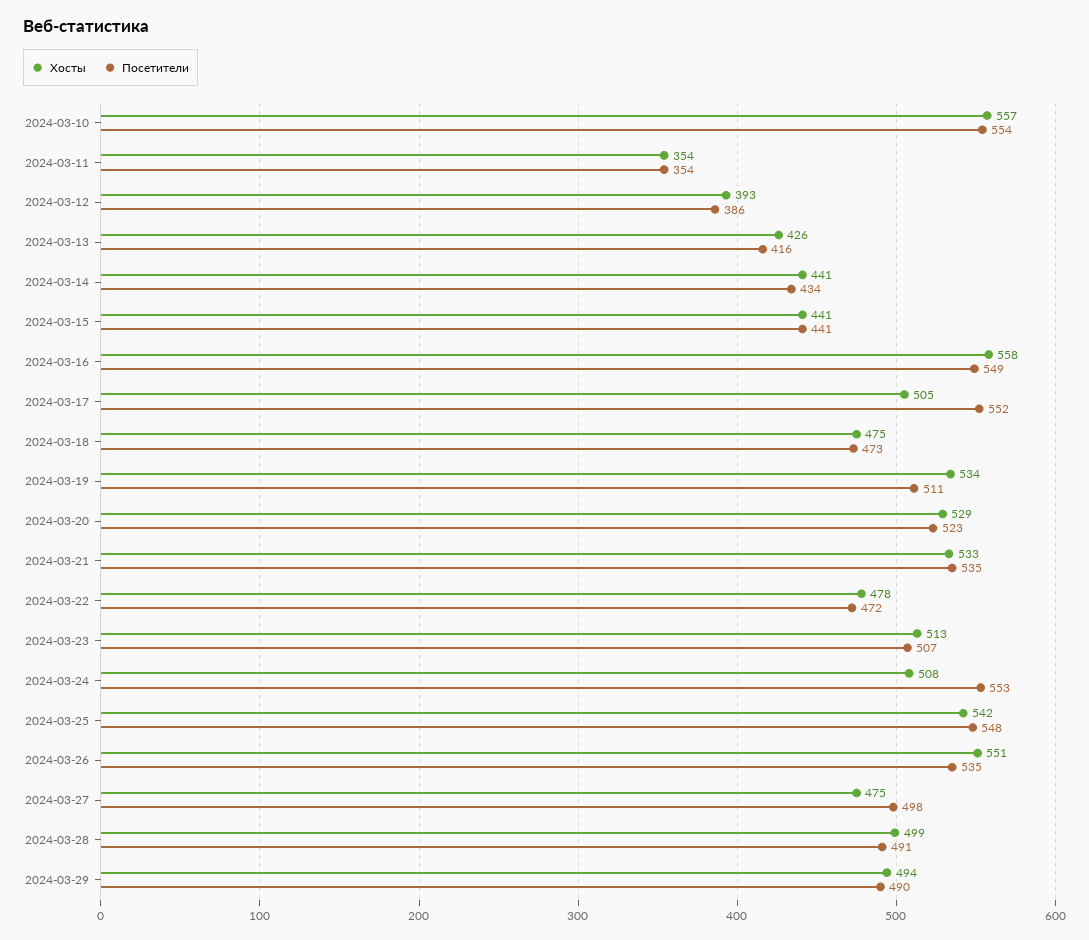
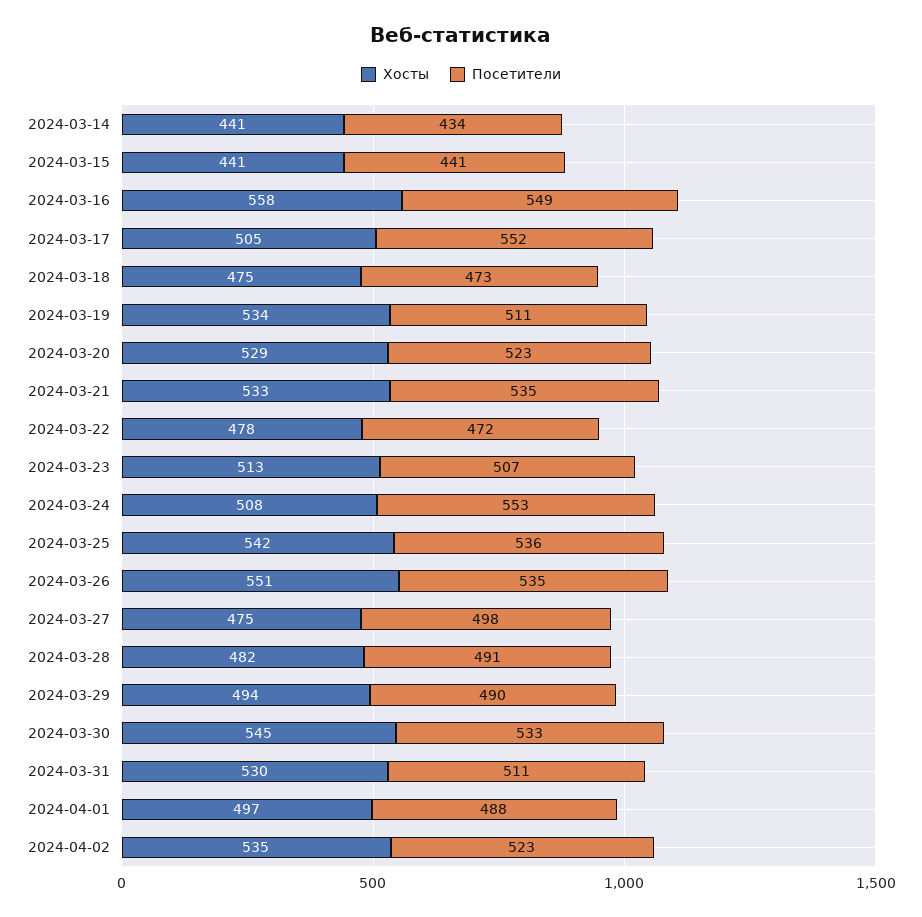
Хосты, 2024-03-10: 557 -> none
Посетители, 2024-03-10: 554 -> none
Хосты, 2024-03-11: 354 -> none
Посетители, 2024-03-11: 354 -> none
Хосты, 2024-03-12: 393 -> none
Посетители, 2024-03-12: 386 -> none
Хосты, 2024-03-13: 426 -> none
Посетители, 2024-03-13: 416 -> none
Посетители, 2024-03-25: 548 -> 536
Хосты, 2024-03-28: 499 -> 482
Хосты, 2024-03-30: none -> 545
Посетители, 2024-03-30: none -> 533
Хосты, 2024-03-31: none -> 530
Посетители, 2024-03-31: none -> 511
Хосты, 2024-04-01: none -> 497
Посетители, 2024-04-01: none -> 488
Хосты, 2024-04-02: none -> 535
Посетители, 2024-04-02: none -> 523

